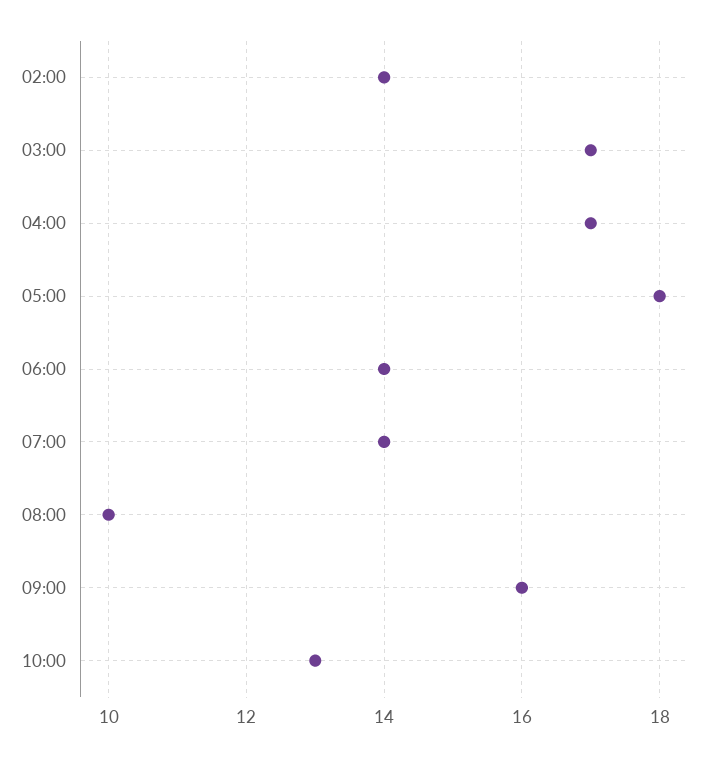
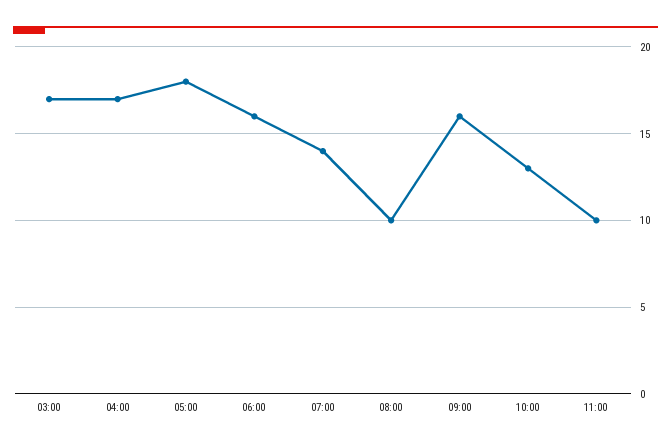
02:00: 14 -> none
06:00: 14 -> 16
11:00: none -> 10

